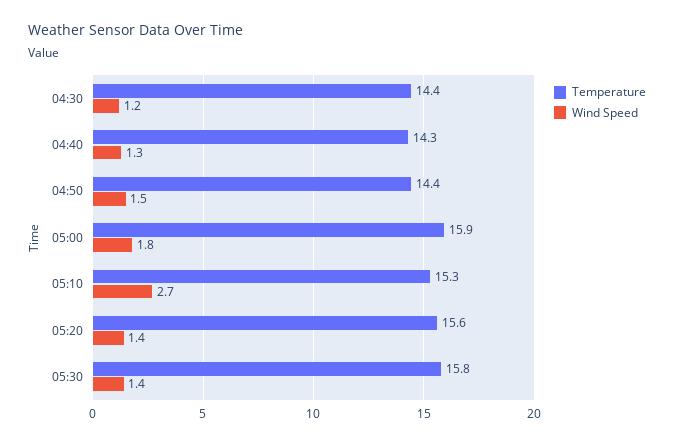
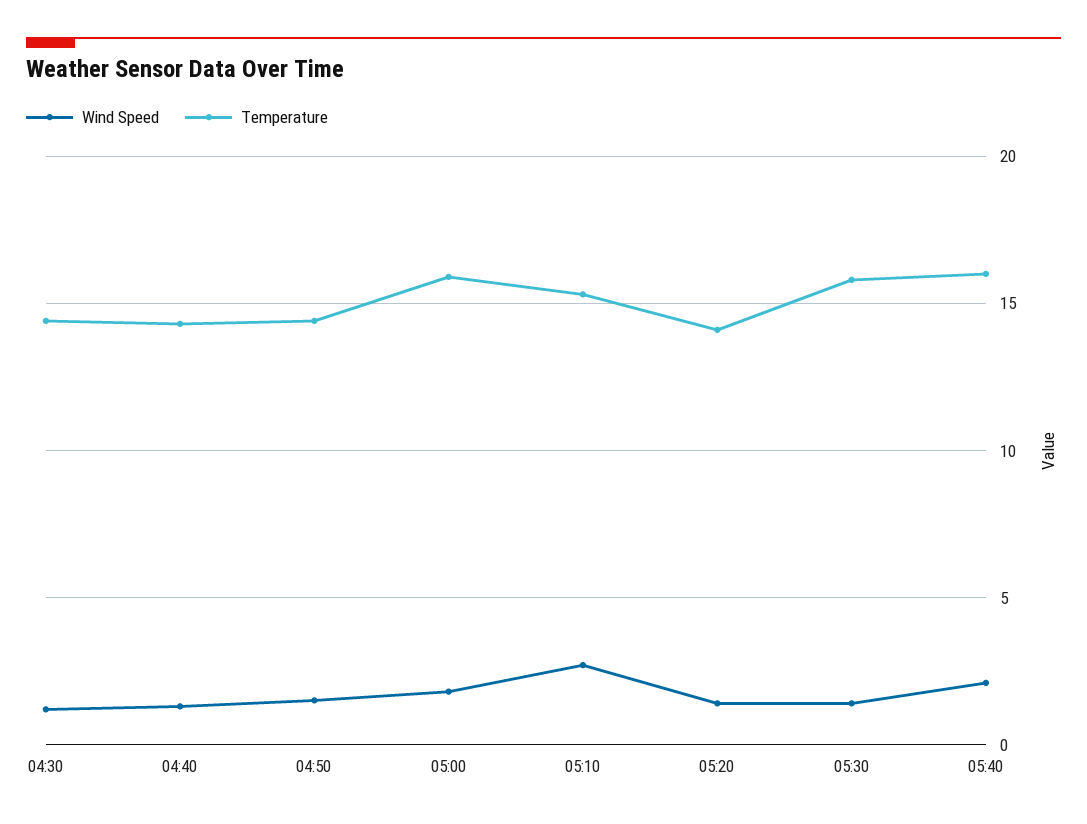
Temperature, 05:20: 15.6 -> 14
Wind Speed, 05:40: none -> 2
Temperature, 05:40: none -> 16

